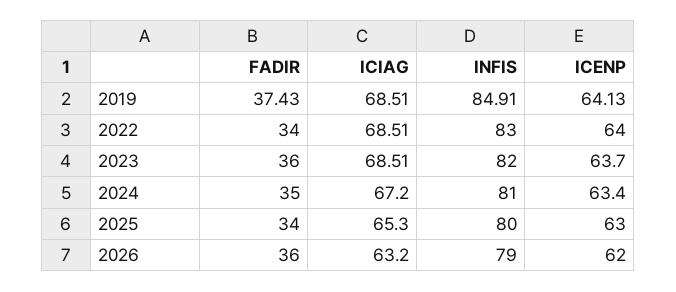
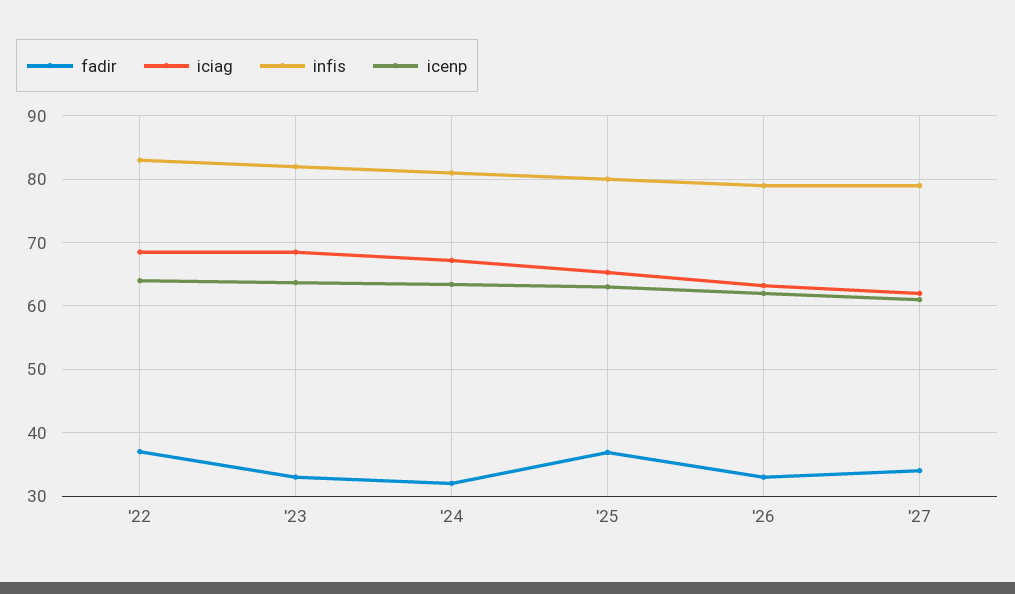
FADIR, 2019: 37.43 -> none
ICIAG, 2019: 68.51 -> none
INFIS, 2019: 84.91 -> none
ICENP, 2019: 64.13 -> none
FADIR, 2022: 34 -> 37
FADIR, 2023: 36 -> 33
FADIR, 2024: 35 -> 32
FADIR, 2025: 34 -> 37
FADIR, 2026: 36 -> 33
FADIR, '27: none -> 34
ICIAG, '27: none -> 62
INFIS, '27: none -> 79
ICENP, '27: none -> 61

